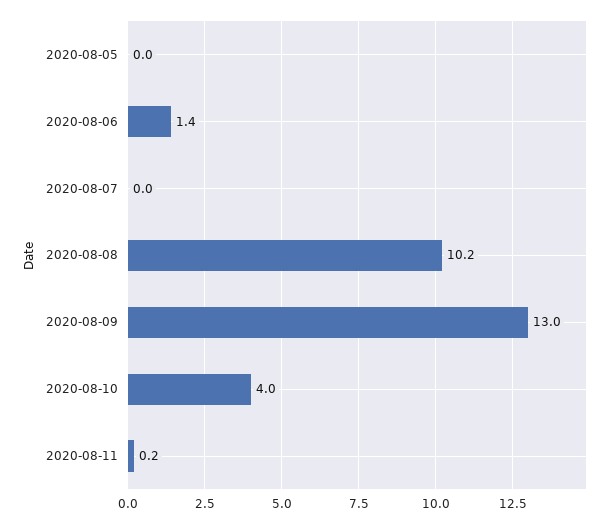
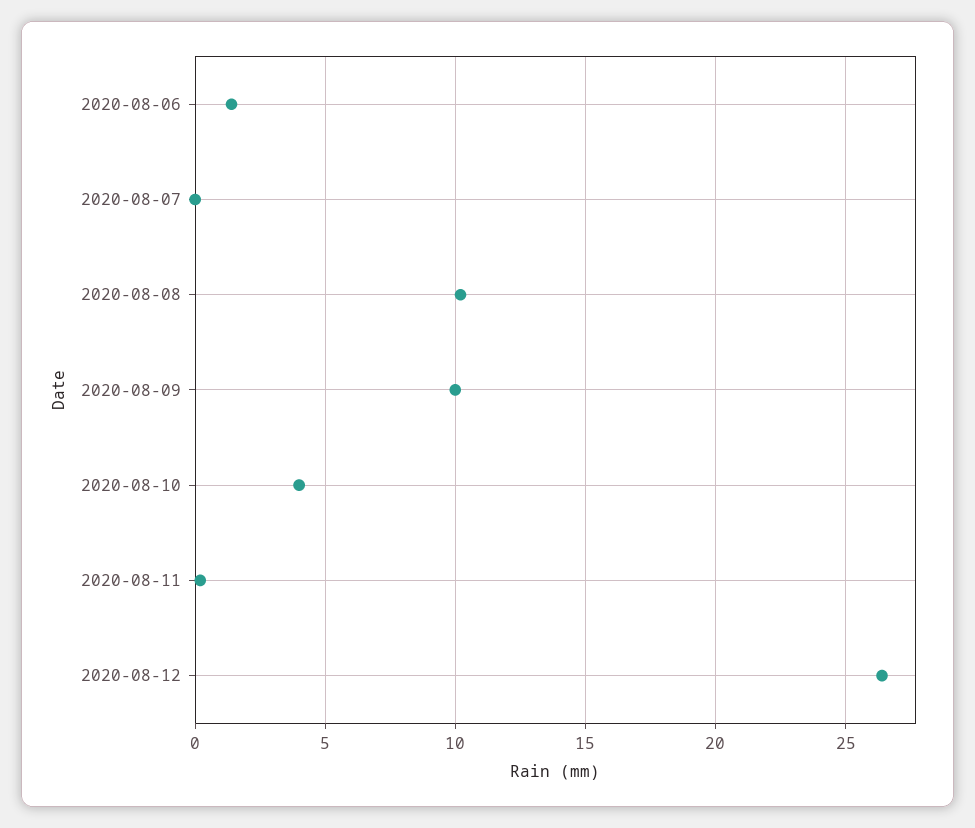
2020-08-05: 0 -> none
2020-08-09: 13 -> 10
2020-08-12: none -> 26.5

